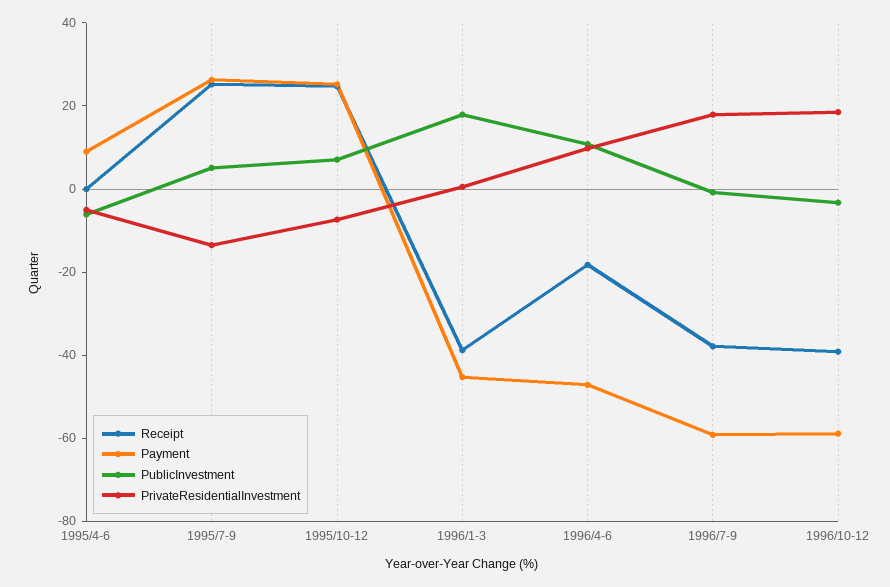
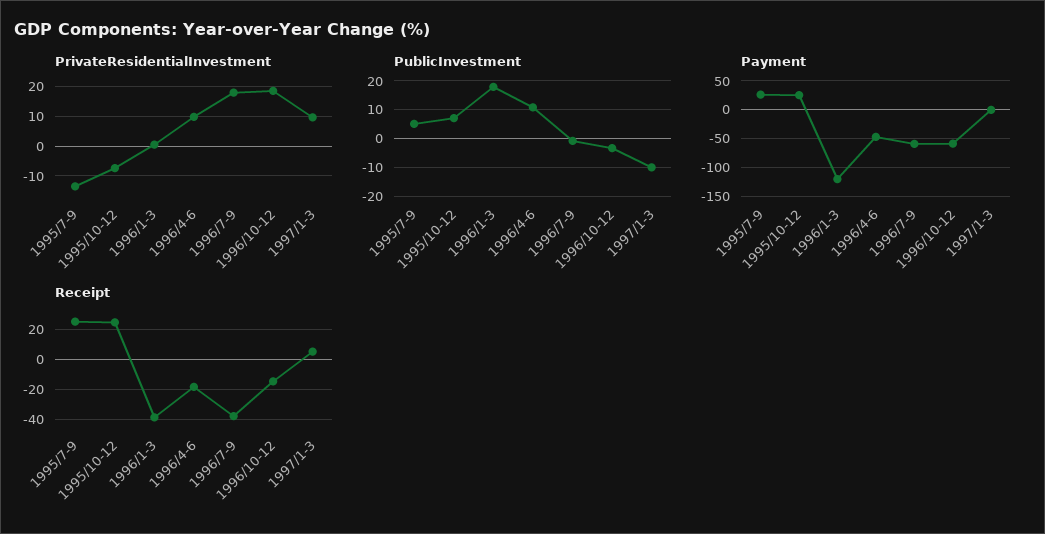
Receipt, 1995/4-6: 0 -> none
Payment, 1995/4-6: 10 -> none
PublicInvestment, 1995/4-6: -5 -> none
PrivateResidentialInvestment, 1995/4-6: -5 -> none
Payment, 1996/1-3: -45 -> -125
Receipt, 1996/10-12: -40 -> -15
PrivateResidentialInvestment, 1997/1-3: none -> 10
PublicInvestment, 1997/1-3: none -> -10
Payment, 1997/1-3: none -> 0
Receipt, 1997/1-3: none -> 5

